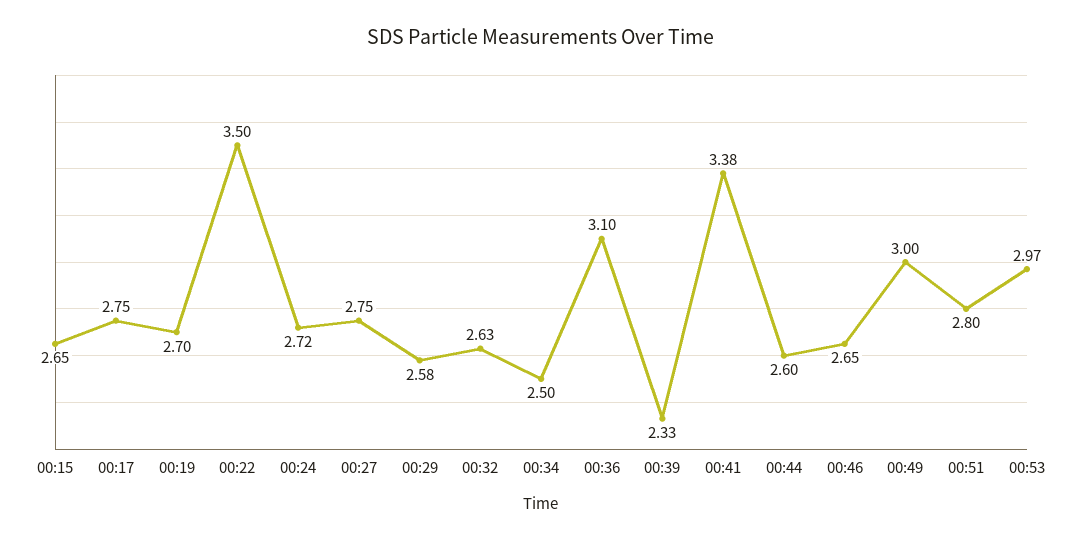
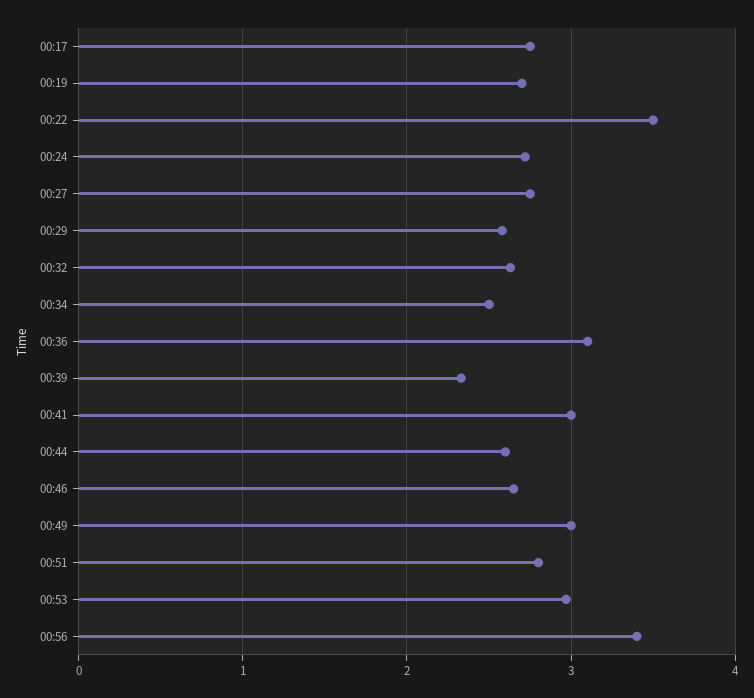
00:15: 2.65 -> none
00:41: 3.38 -> 3
00:56: none -> 3.4

